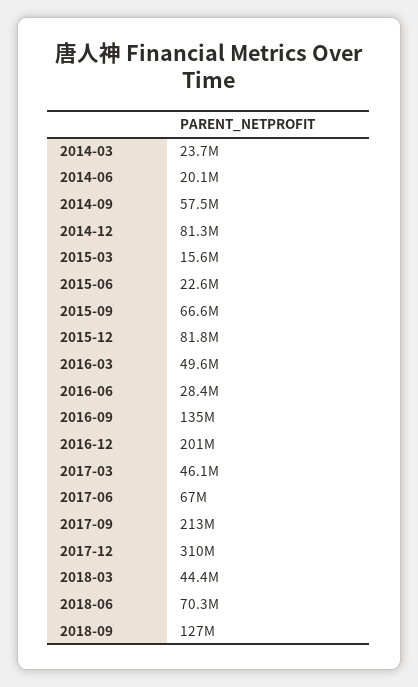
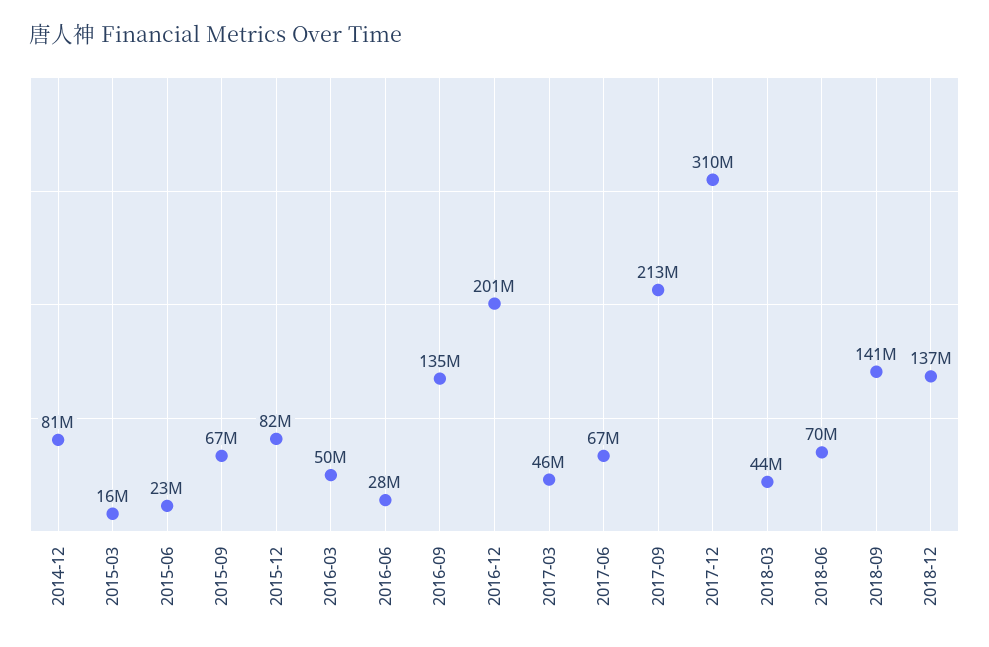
2014-03: 23700000 -> none
2014-06: 20100000 -> none
2014-09: 57500000 -> none
2018-09: 127000000 -> 141000000
2018-12: none -> 137000000

